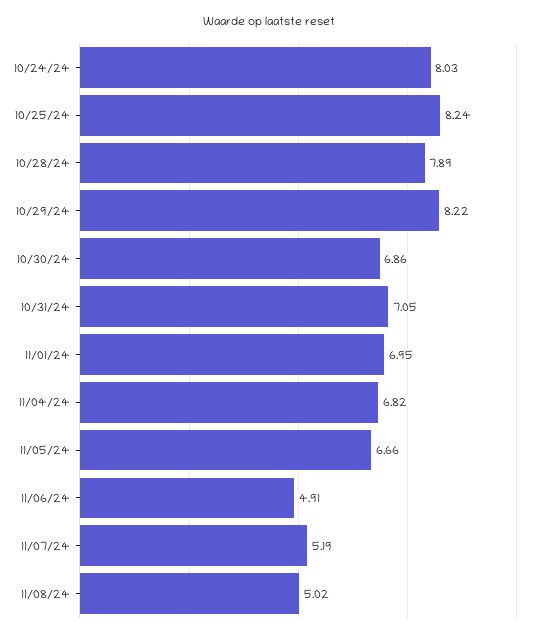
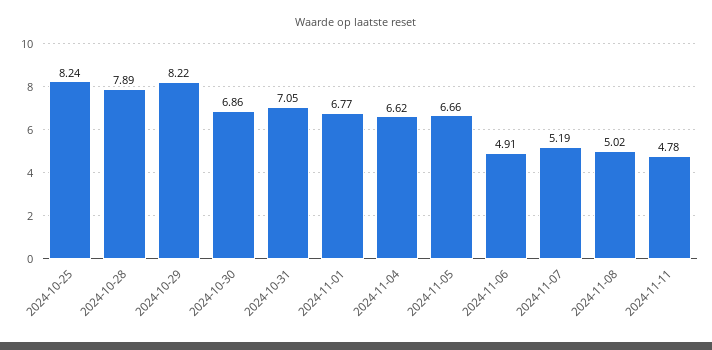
10/24/24: 8.03 -> none
11/01/24: 6.95 -> 6.77
11/04/24: 6.82 -> 6.62
2024-11-11: none -> 4.78

